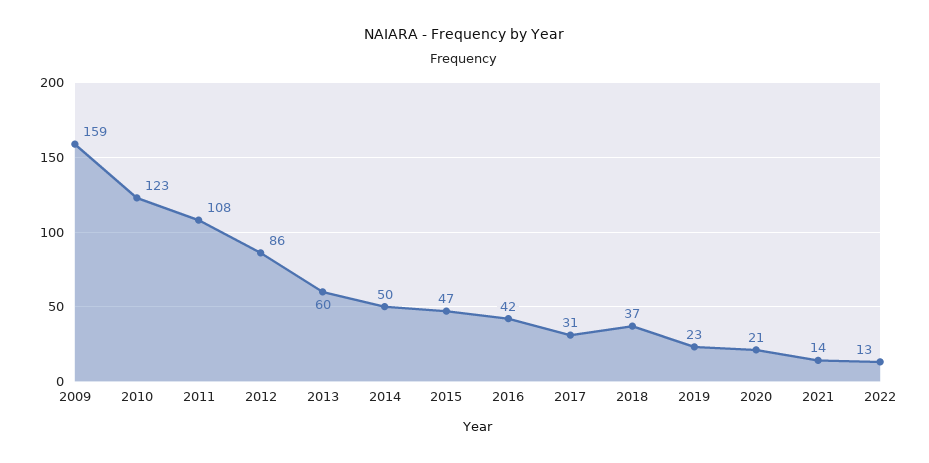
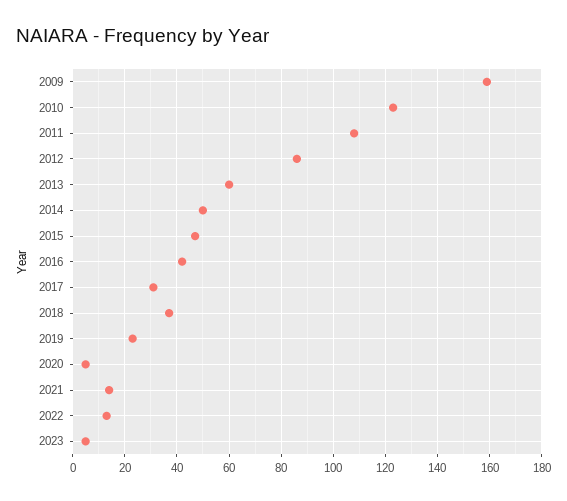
2020: 21 -> 5
2023: none -> 5

